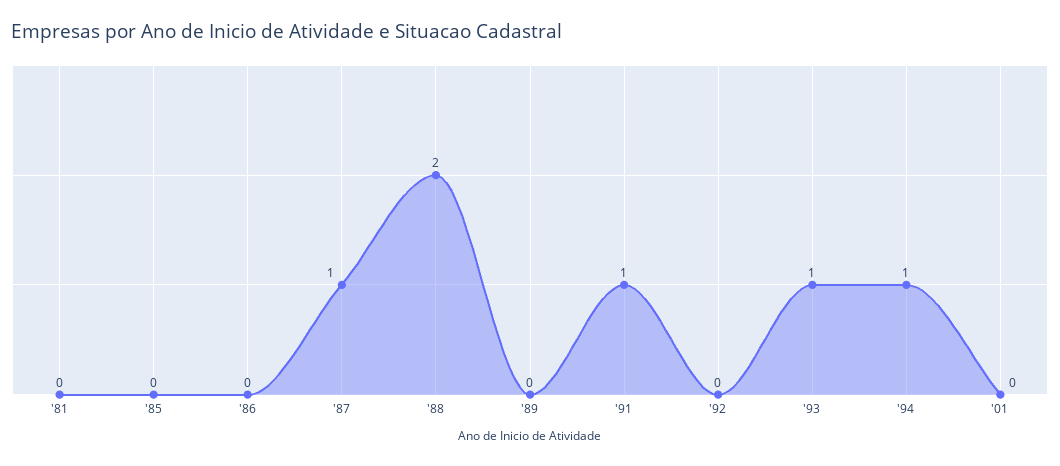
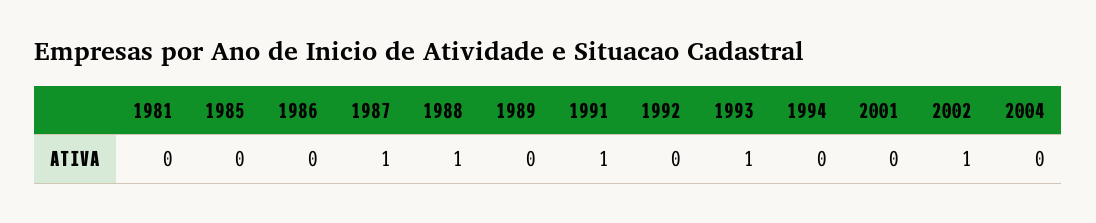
'88: 2 -> 1
'94: 1 -> 0
2002: none -> 1
2004: none -> 0

